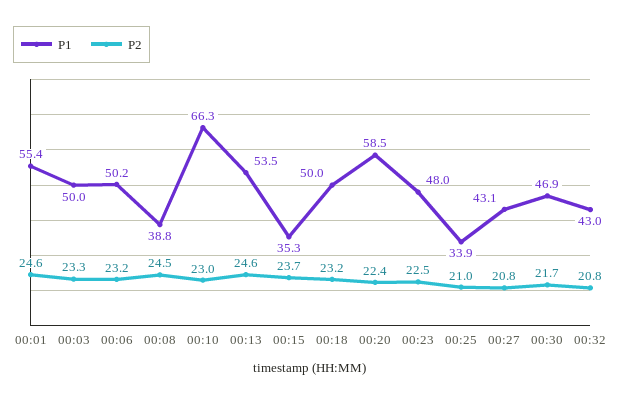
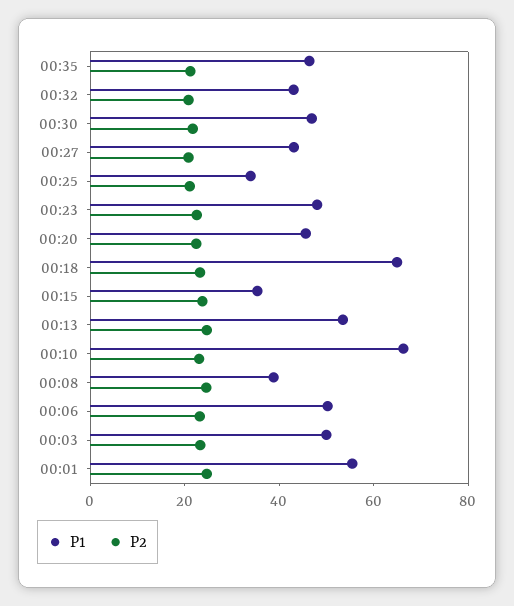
P1, 00:18: 50 -> 65
P1, 00:20: 58.5 -> 45
P1, 00:35: none -> 45
P2, 00:35: none -> 20

